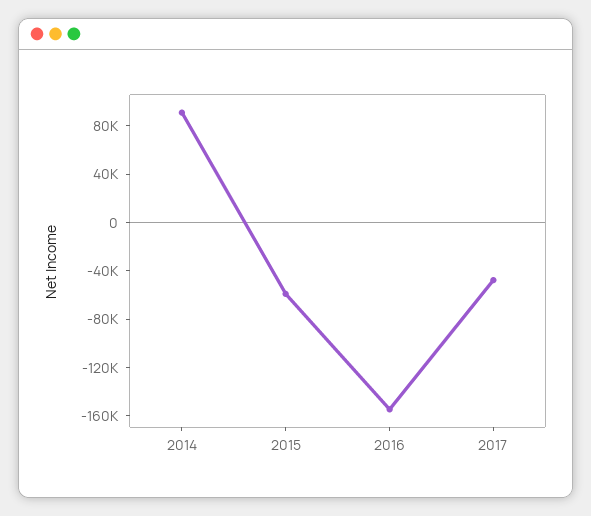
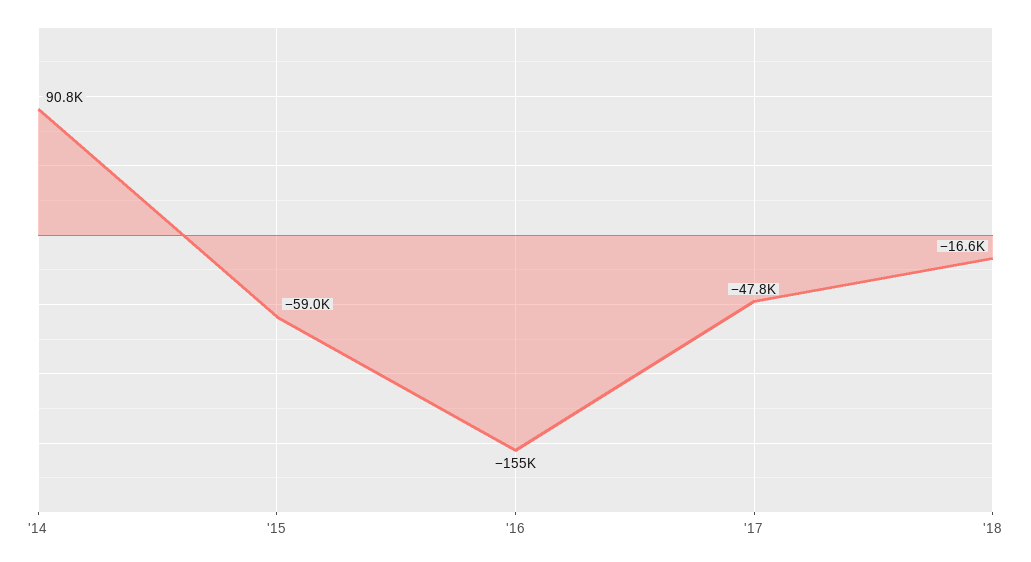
'18: none -> -16600

